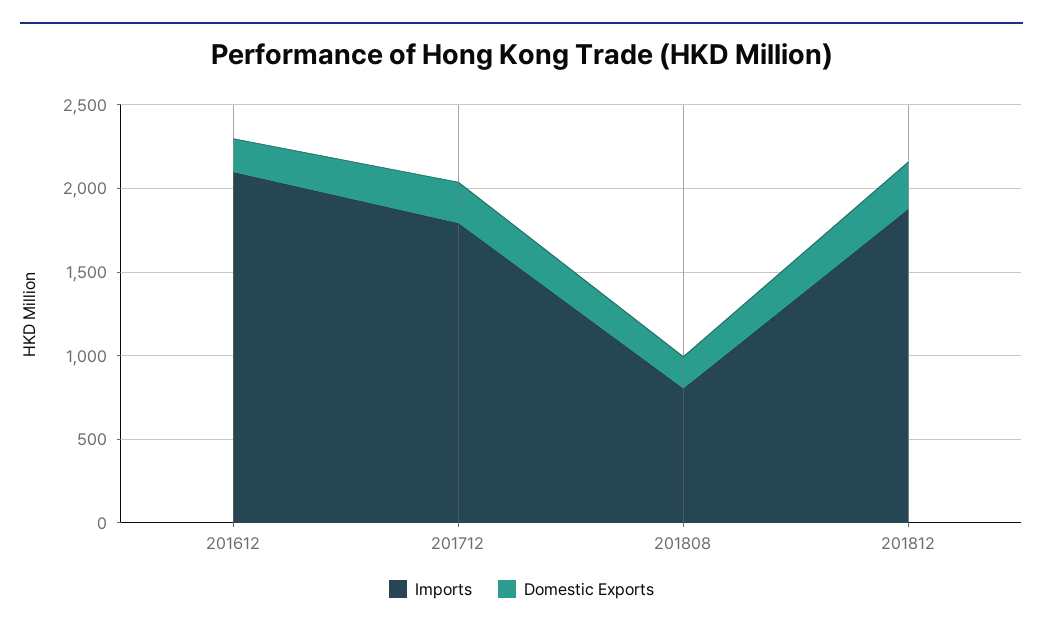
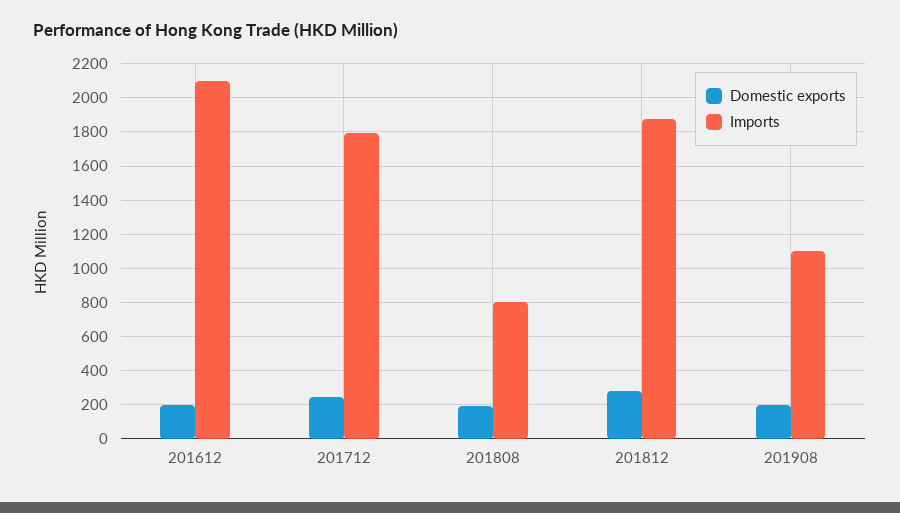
Domestic Exports, 201908: none -> 200
Imports, 201908: none -> 1100

